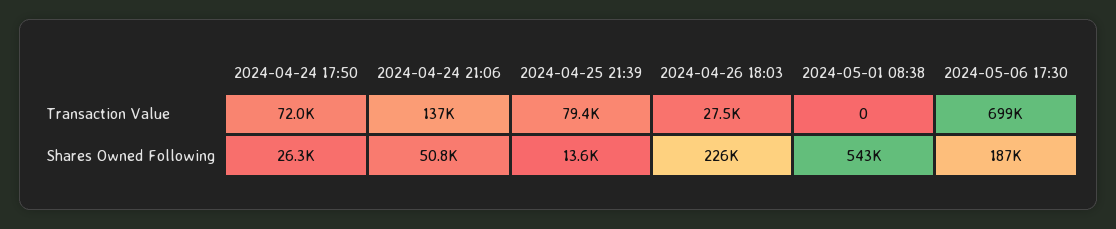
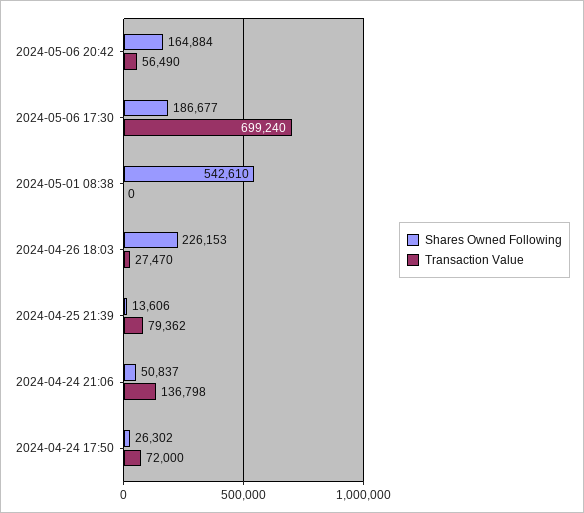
Shares Owned Following, 2024-05-06 20:42: none -> 164884
Transaction Value, 2024-05-06 20:42: none -> 56490

